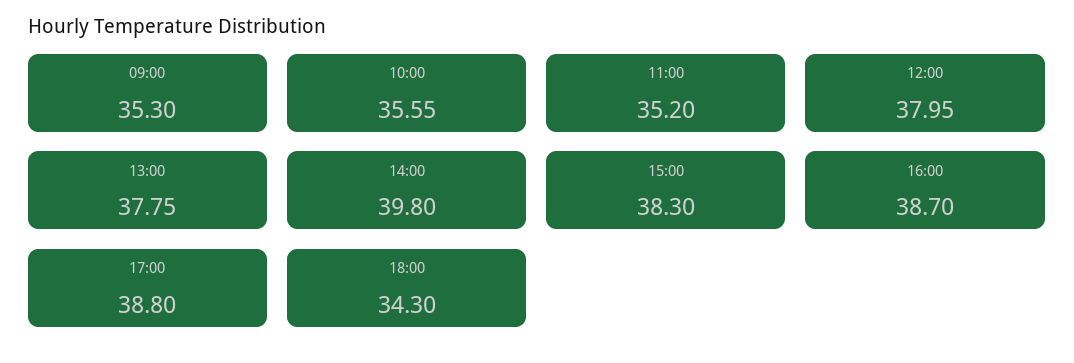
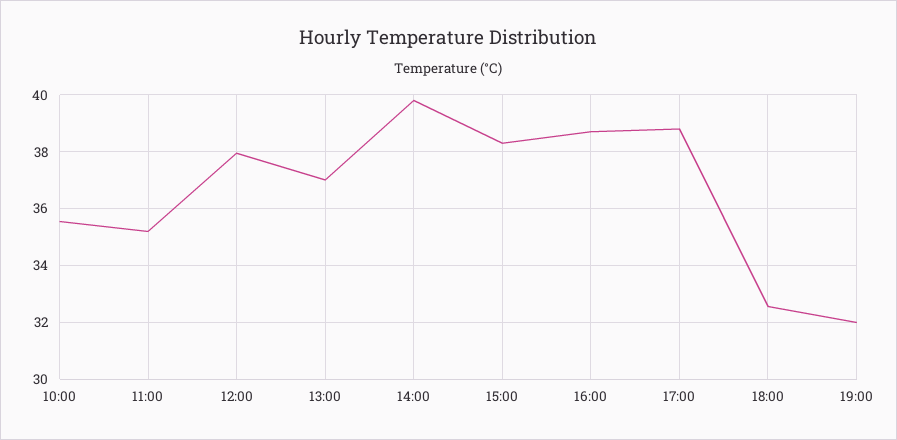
09:00: 35.3 -> none
13:00: 37.75 -> 37
18:00: 34.3 -> 32.5
19:00: none -> 32

